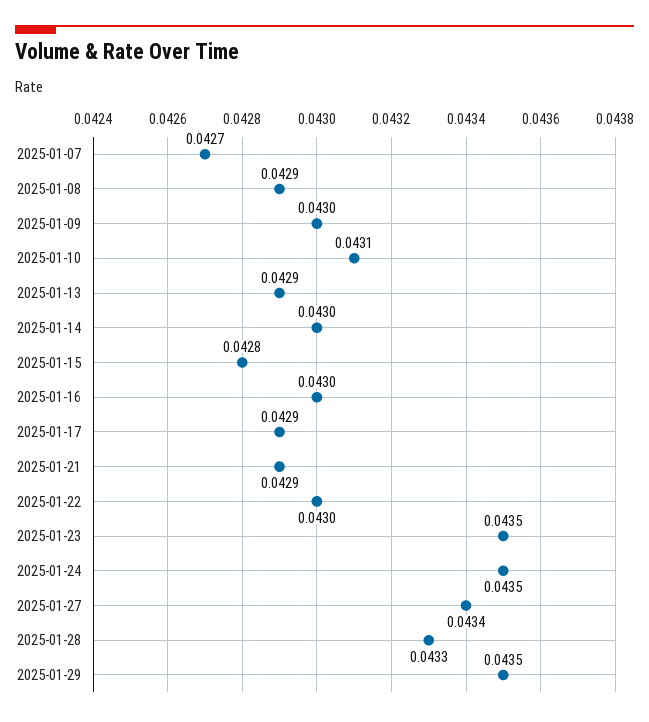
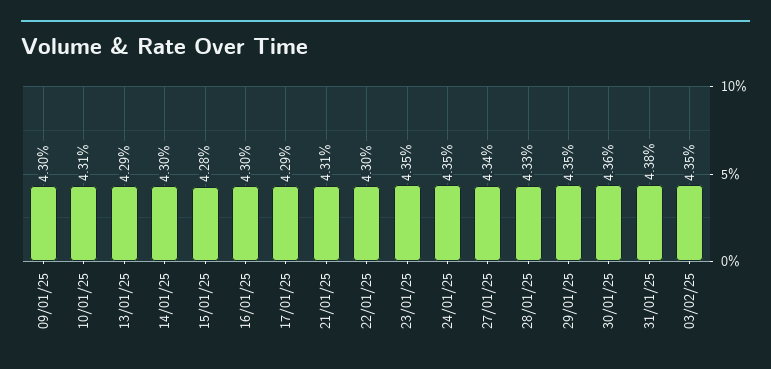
2025-01-07: 0.0427 -> none
2025-01-08: 0.0429 -> none
2025-01-21: 0.0429 -> 0.0431
30/01/25: none -> 0.0436
31/01/25: none -> 0.0438
03/02/25: none -> 0.0435

